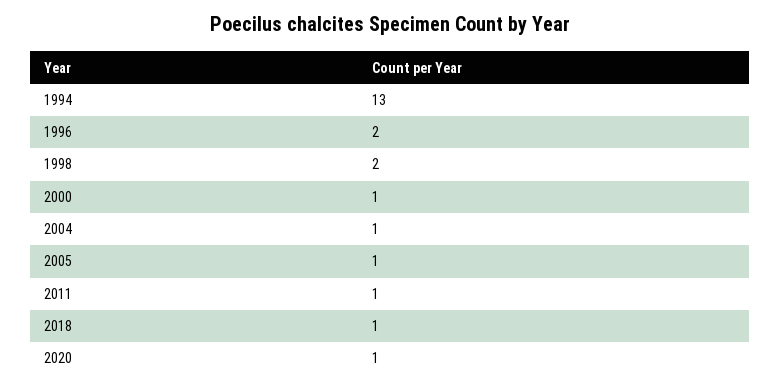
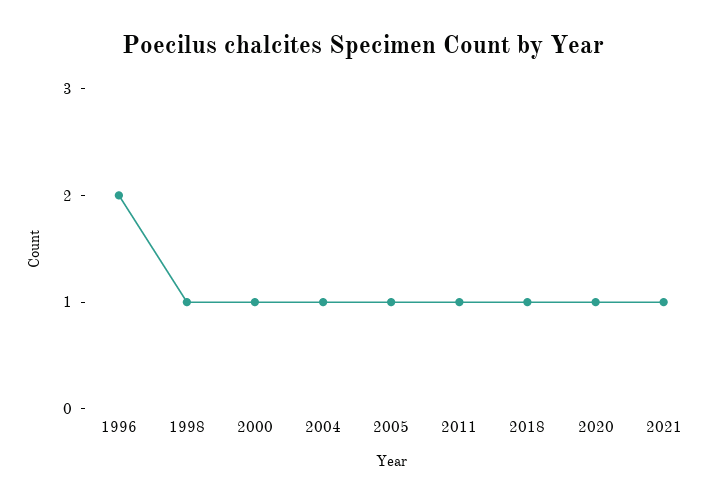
1994: 13 -> none
1998: 2 -> 1
2021: none -> 1

